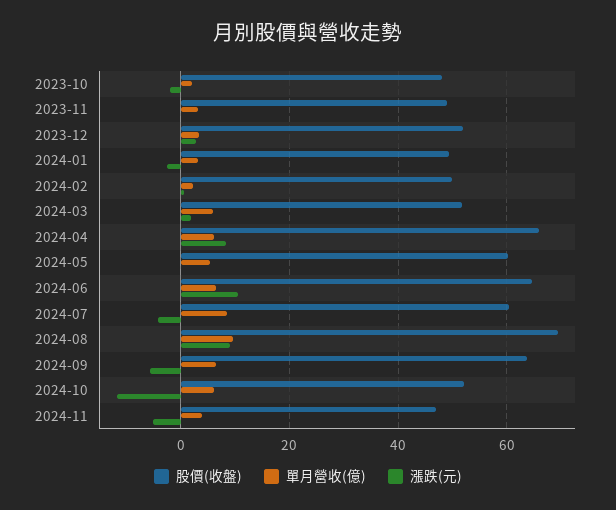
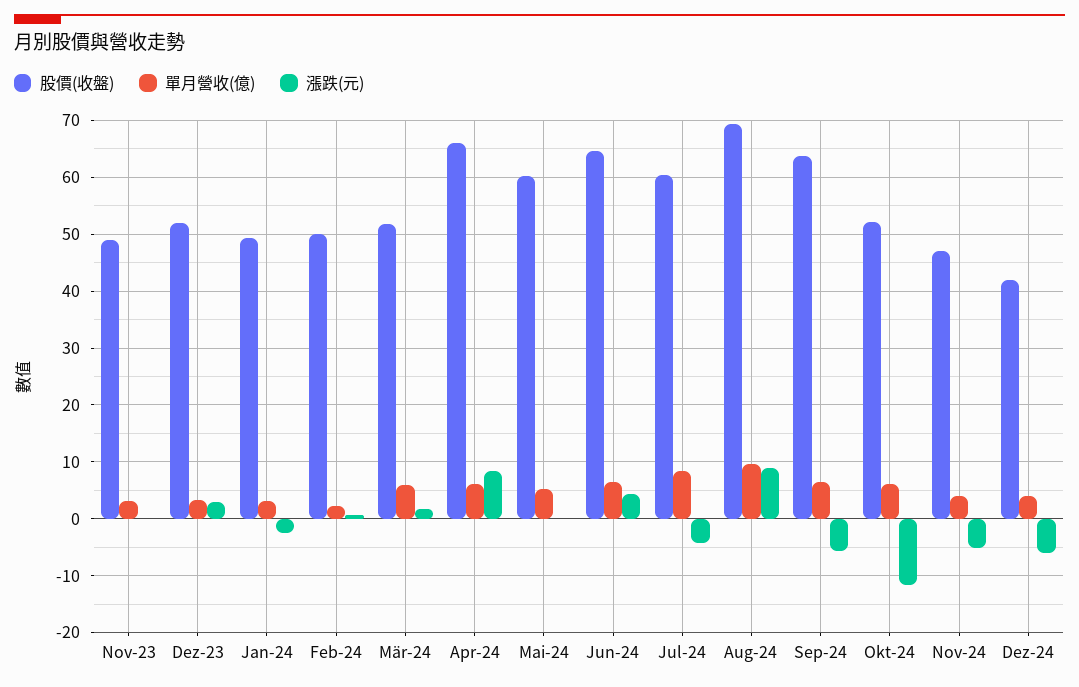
股價(收盤), 2023-10: 48 -> none
單月營收(億), 2023-10: 2 -> none
漲跌(元), 2023-10: -2 -> none
漲跌(元), 2024-06: 10 -> 4
股價(收盤), Dez-24: none -> 42
單月營收(億), Dez-24: none -> 4
漲跌(元), Dez-24: none -> -6

